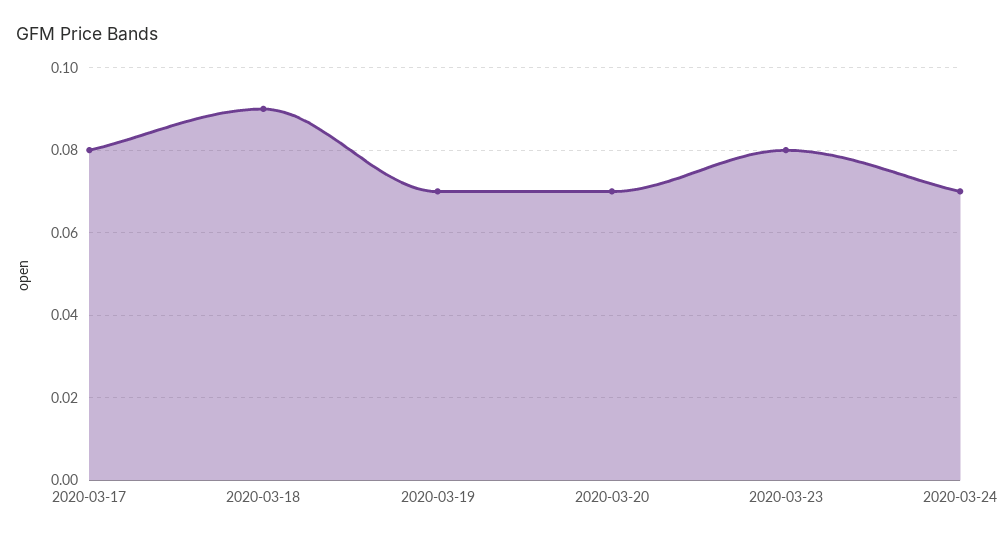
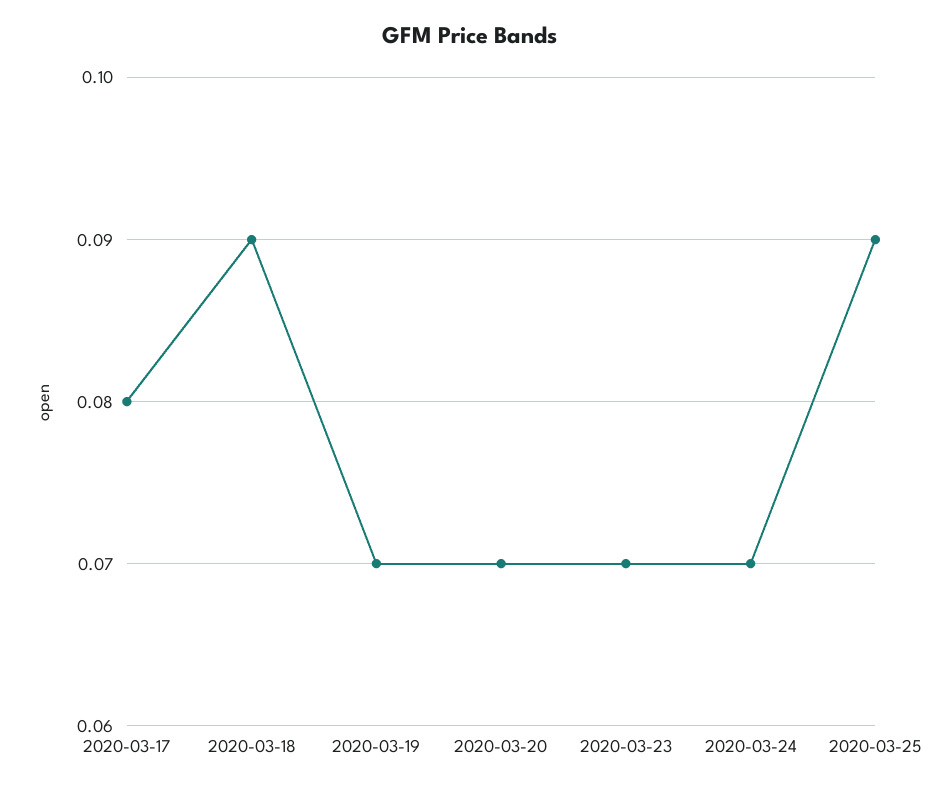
2020-03-23: 0.08 -> 0.07
2020-03-25: none -> 0.09

